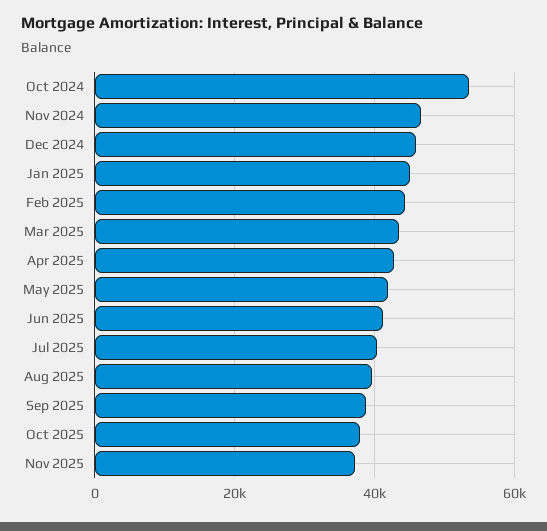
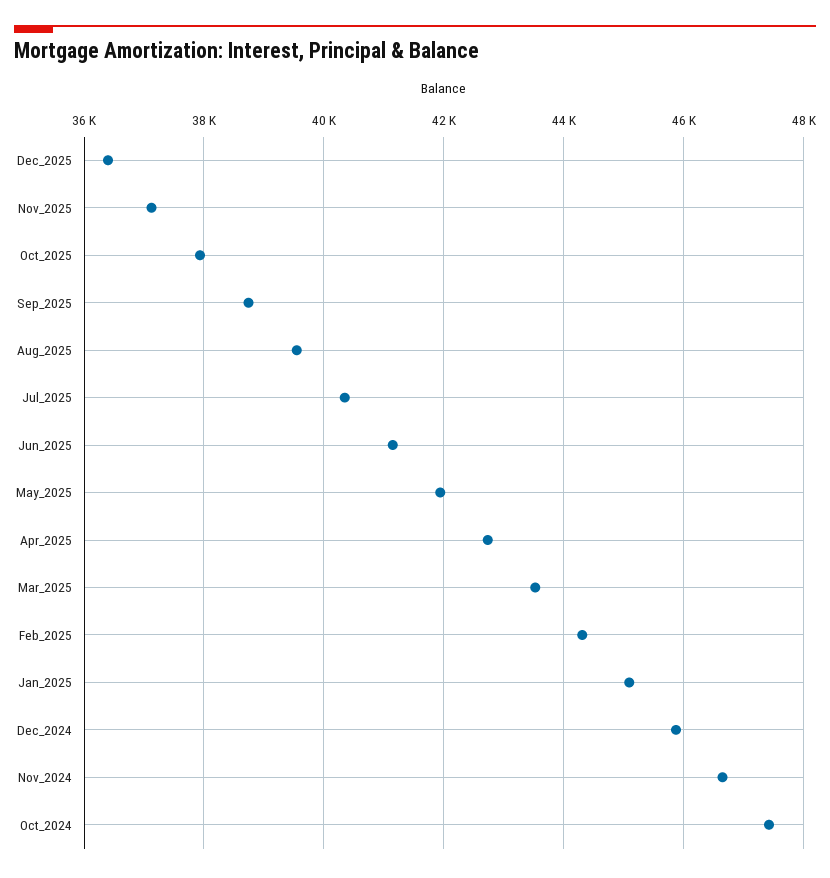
Oct 2024: 54000 -> 47400
Dec_2025: none -> 36400

